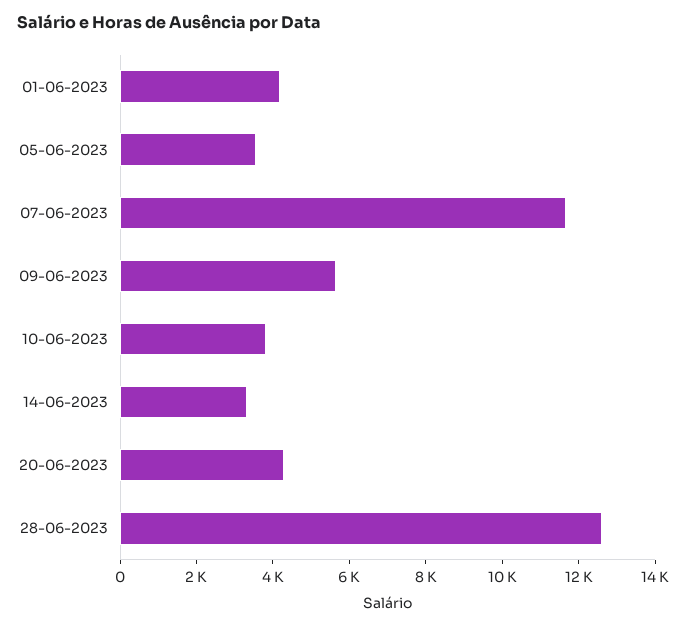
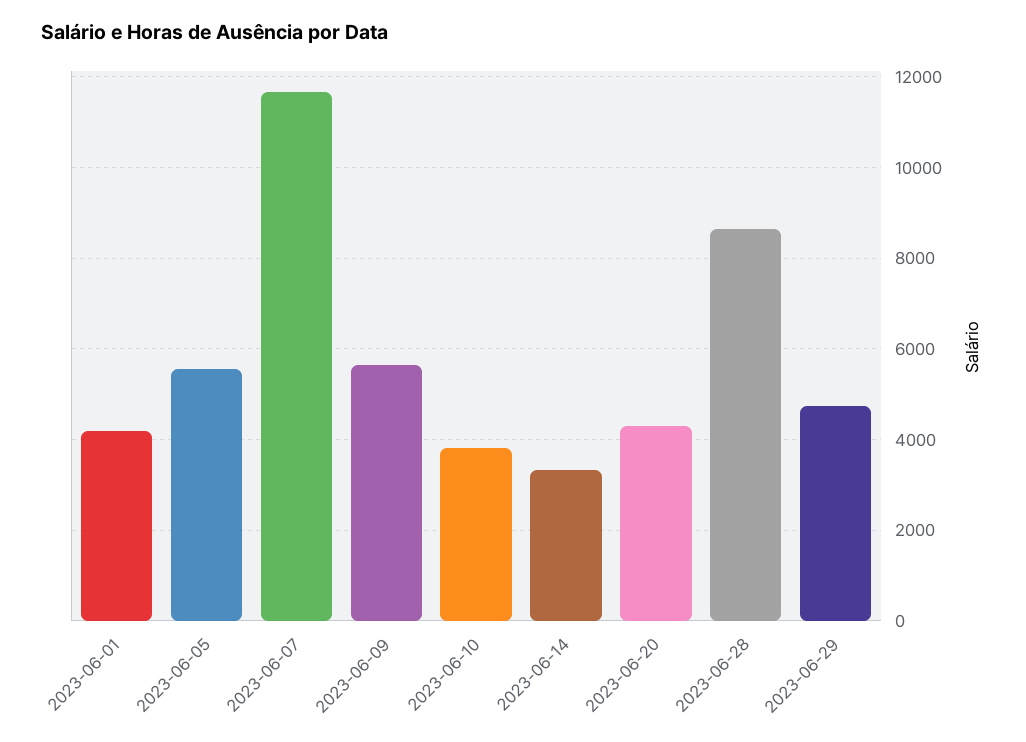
05-06-2023: 3500 -> 5600
28-06-2023: 12500 -> 8600
2023-06-29: none -> 4800

